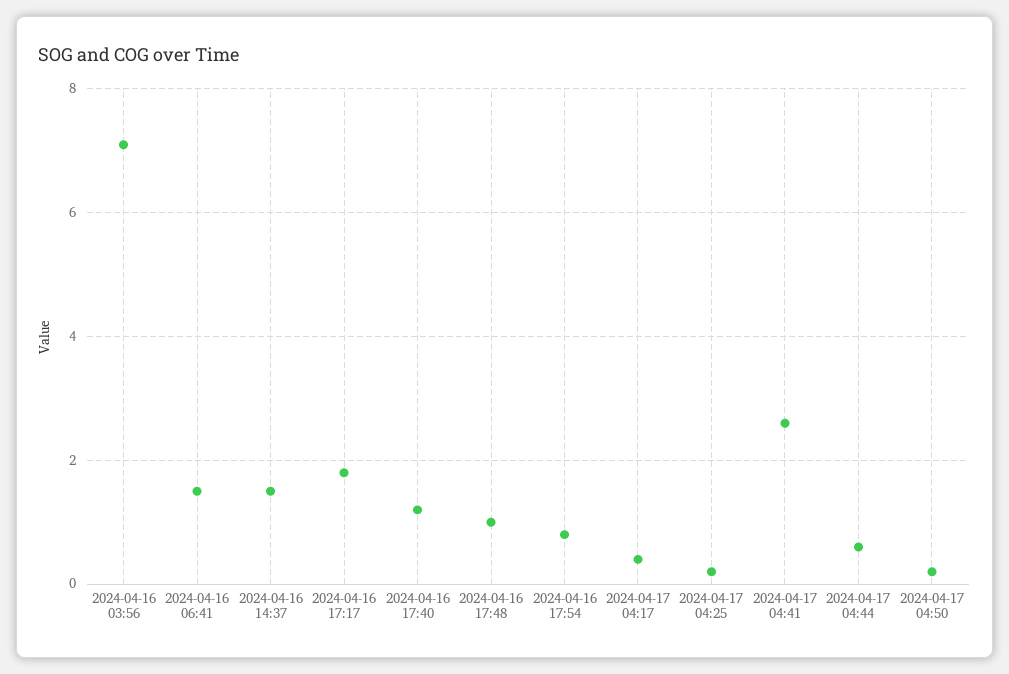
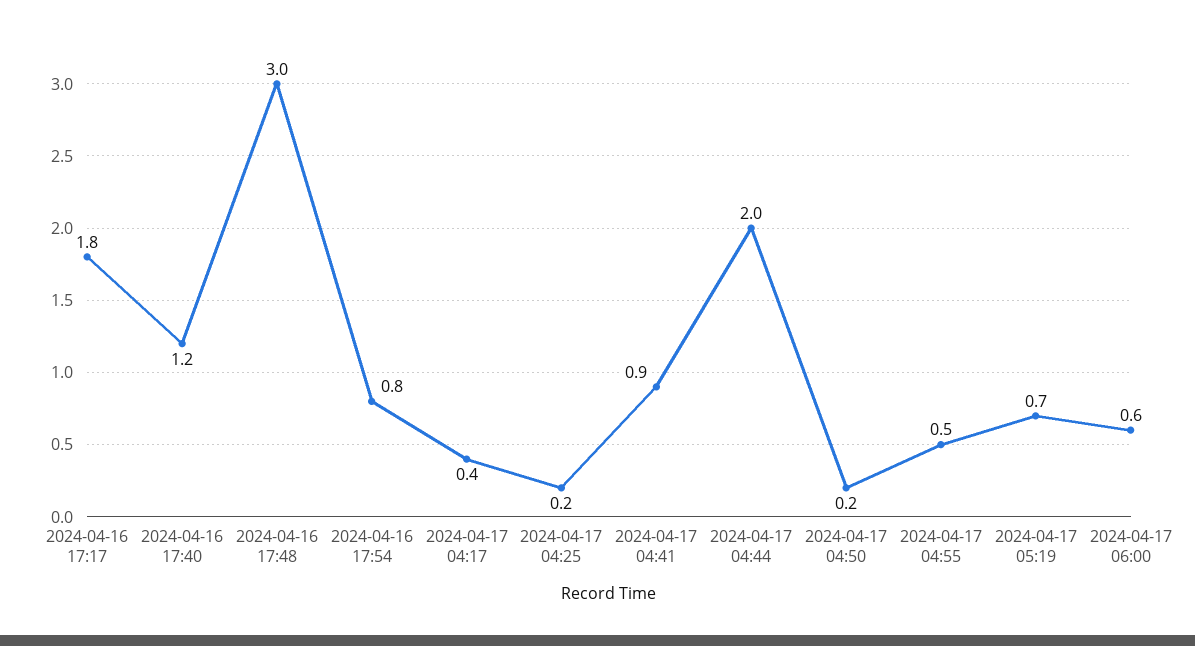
2024-04-16 03:56: 7 -> none
2024-04-16 06:41: 1.5 -> none
2024-04-16 14:37: 1.5 -> none
2024-04-16 17:48: 1 -> 3
2024-04-17 04:41: 2.5 -> 0.9
2024-04-17 04:44: 0.5 -> 2
2024-04-17 04:55: none -> 0.5
2024-04-17 05:19: none -> 0.7
2024-04-17 06:00: none -> 0.6

